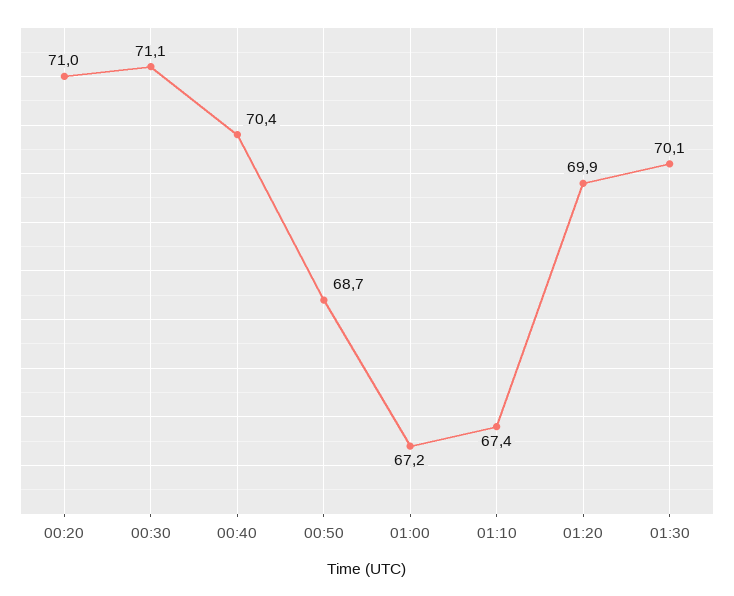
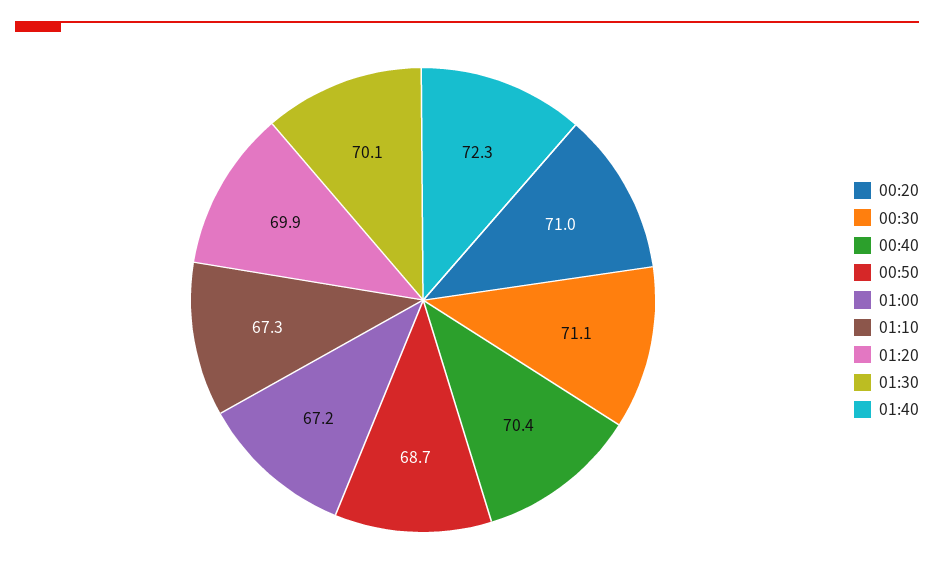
01:10: 67.4 -> 67.3
01:40: none -> 72.3

